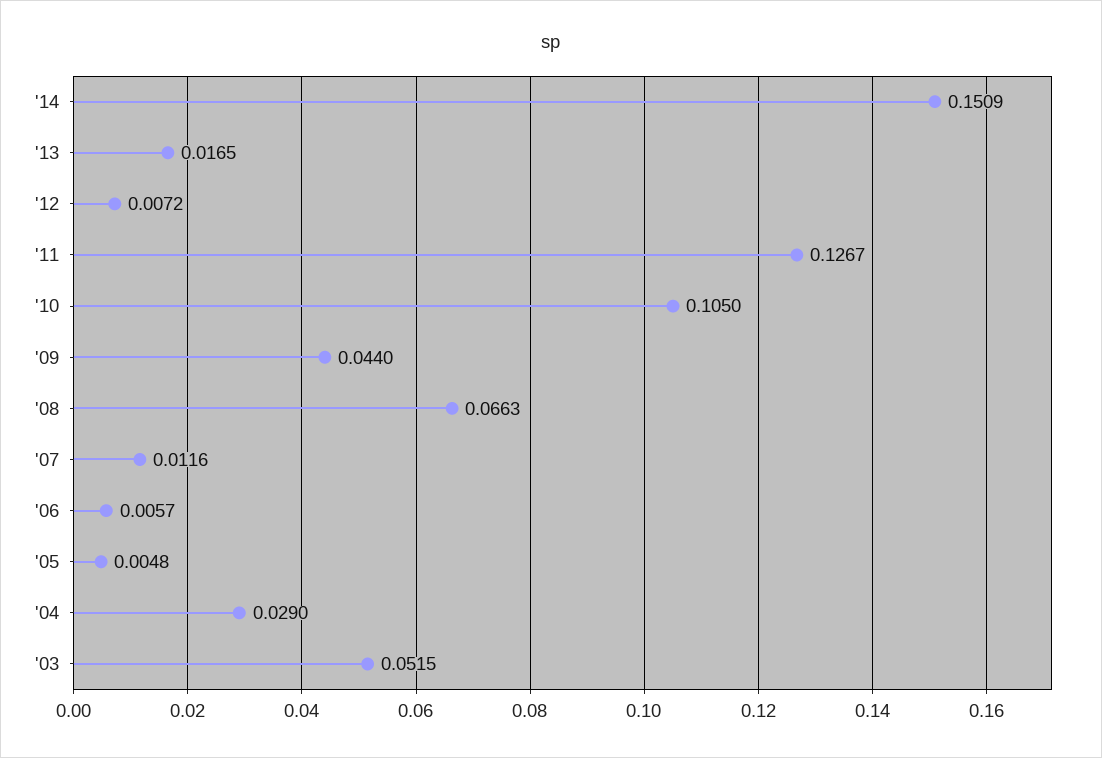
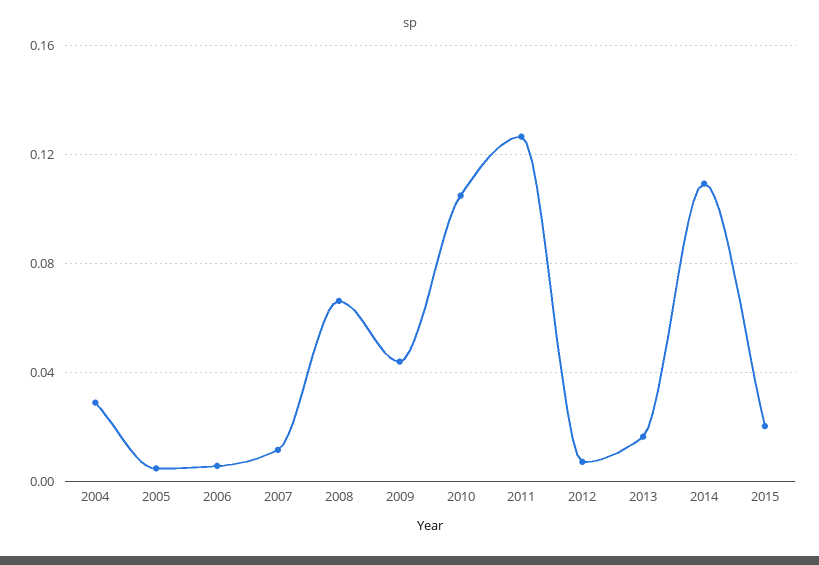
'14: 0.1509 -> 0.11
'03: 0.0515 -> none
2015: none -> 0.02

